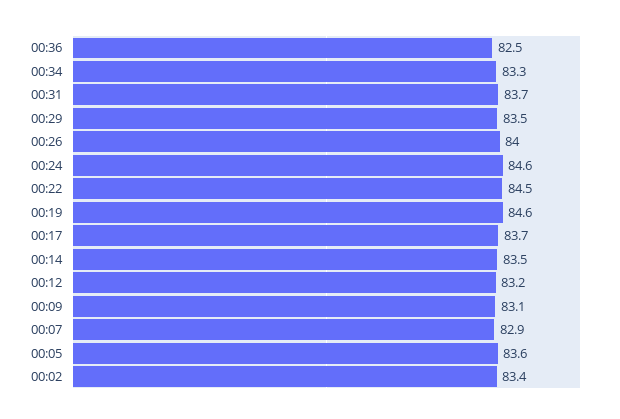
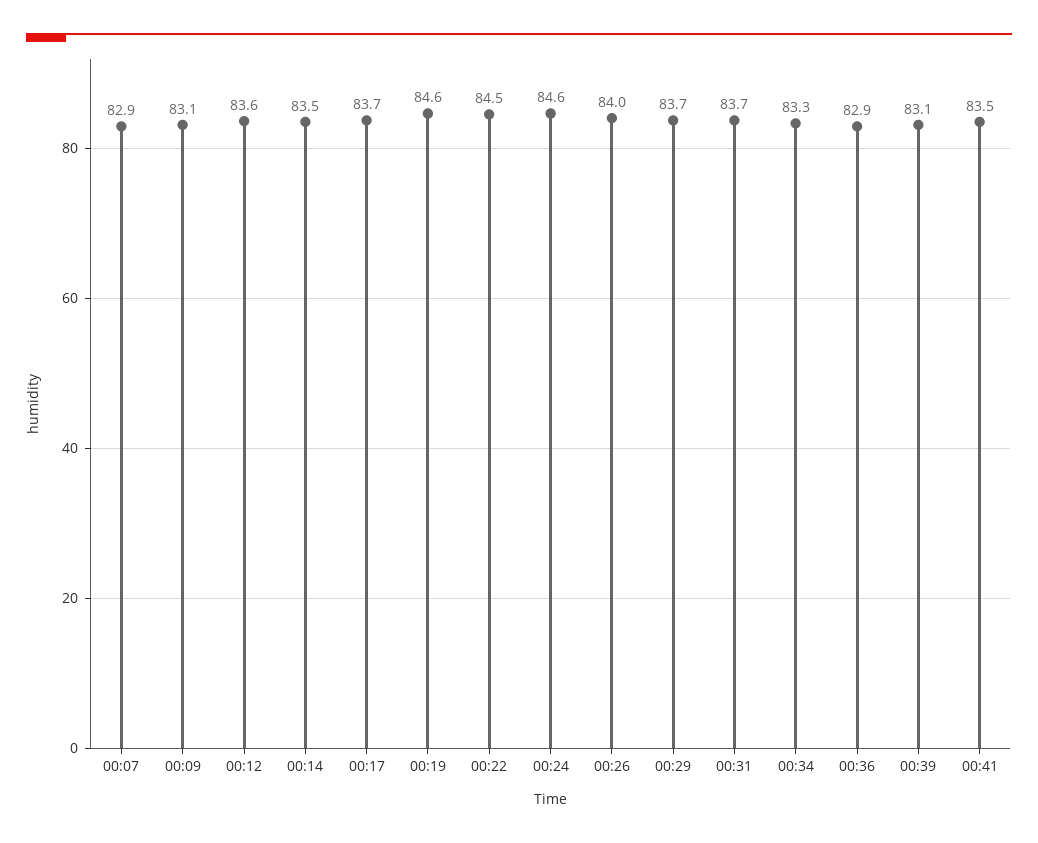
00:36: 82.5 -> 82.9
00:29: 83.5 -> 83.7
00:12: 83.2 -> 83.6
00:05: 83.6 -> none
00:02: 83.4 -> none
00:39: none -> 83.1
00:41: none -> 83.5

